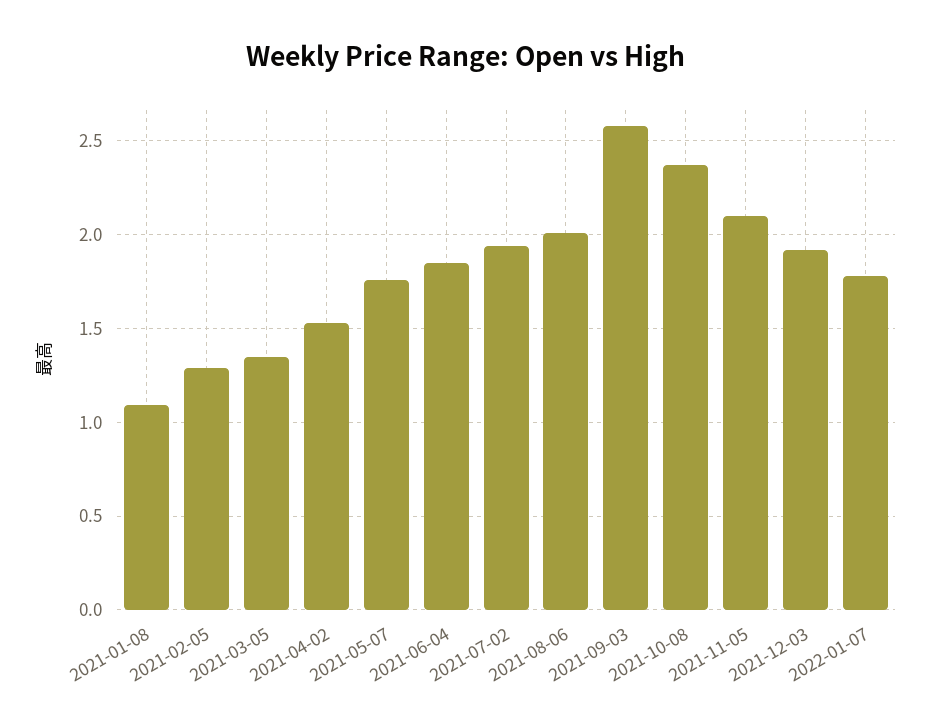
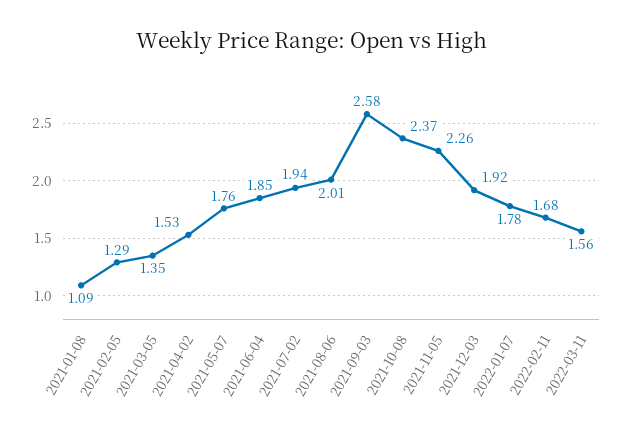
2021-11-05: 2.1 -> 2.26
2022-02-11: none -> 1.68
2022-03-11: none -> 1.56

